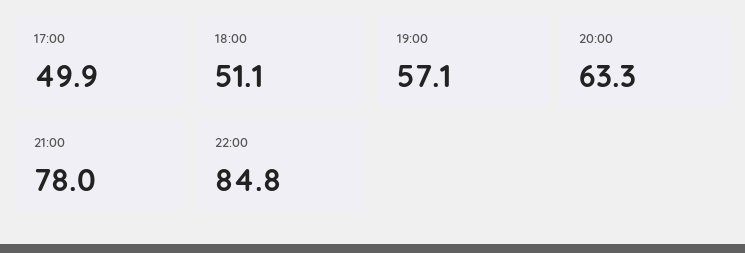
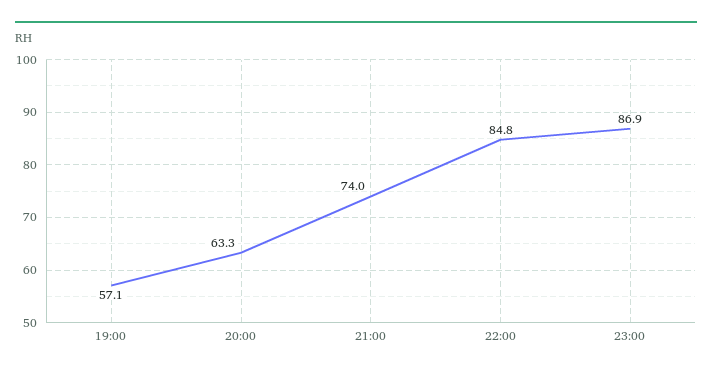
17:00: 49.9 -> none
18:00: 51.1 -> none
21:00: 78 -> 74
23:00: none -> 86.9

